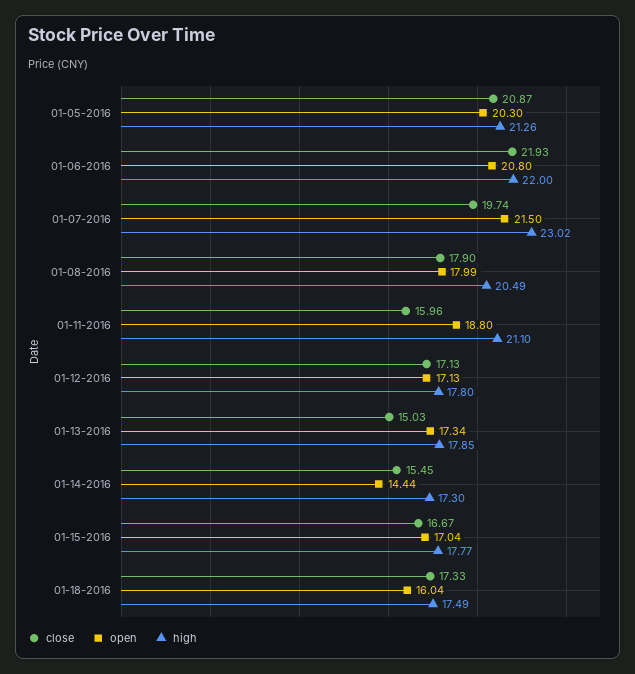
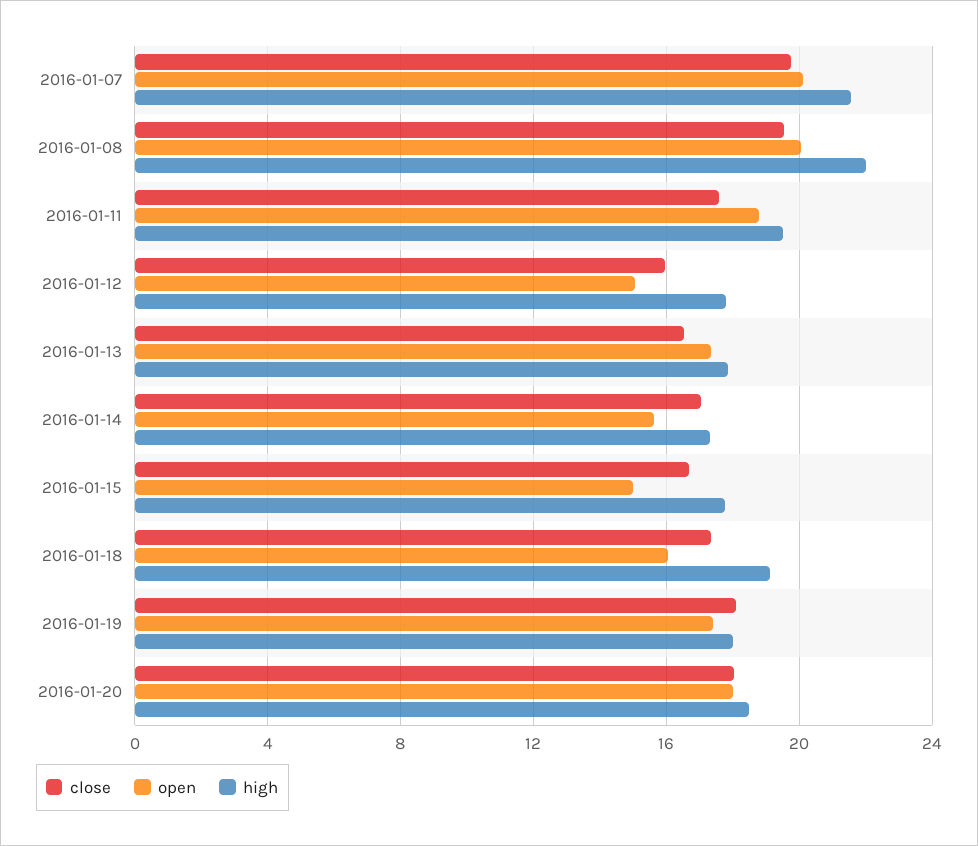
close, 01-05-2016: 20.87 -> none
open, 01-05-2016: 20.3 -> none
high, 01-05-2016: 21.26 -> none
close, 01-06-2016: 21.93 -> none
open, 01-06-2016: 20.8 -> none
high, 01-06-2016: 22 -> none
open, 01-07-2016: 21.5 -> 20
high, 01-07-2016: 23.02 -> 21.5
close, 01-08-2016: 17.9 -> 19.5
open, 01-08-2016: 17.99 -> 20
high, 01-08-2016: 20.49 -> 22
close, 01-11-2016: 15.96 -> 17.5
high, 01-11-2016: 21.1 -> 19.5
close, 01-12-2016: 17.13 -> 16
open, 01-12-2016: 17.13 -> 15
close, 01-13-2016: 15.03 -> 16.5
close, 01-14-2016: 15.45 -> 17
open, 01-14-2016: 14.44 -> 15.5
open, 01-15-2016: 17.04 -> 15
high, 01-18-2016: 17.49 -> 19
close, 2016-01-19: none -> 18
open, 2016-01-19: none -> 17.5
high, 2016-01-19: none -> 18
close, 2016-01-20: none -> 18
open, 2016-01-20: none -> 18
high, 2016-01-20: none -> 18.5

